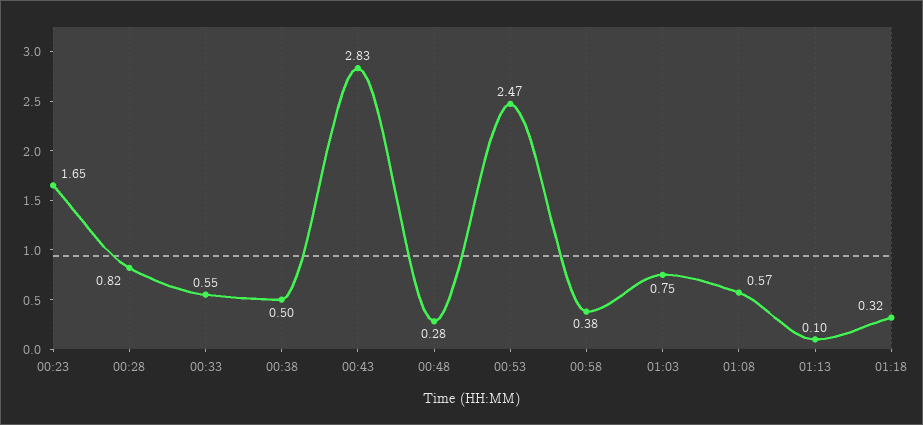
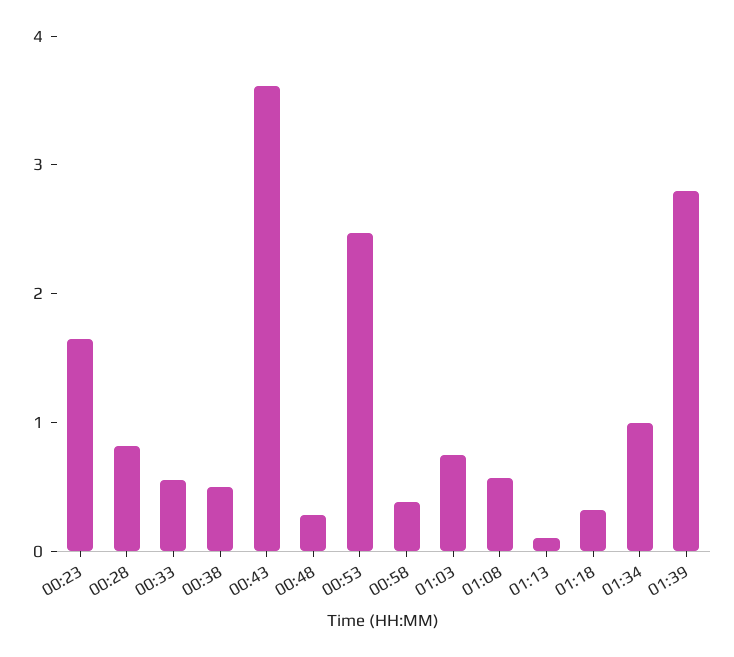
00:43: 2.83 -> 3.6
01:34: none -> 1
01:39: none -> 2.8

